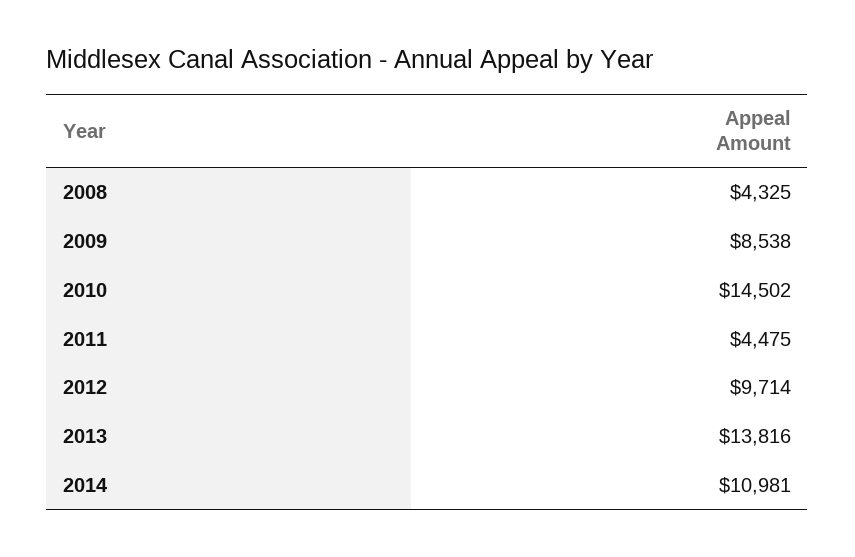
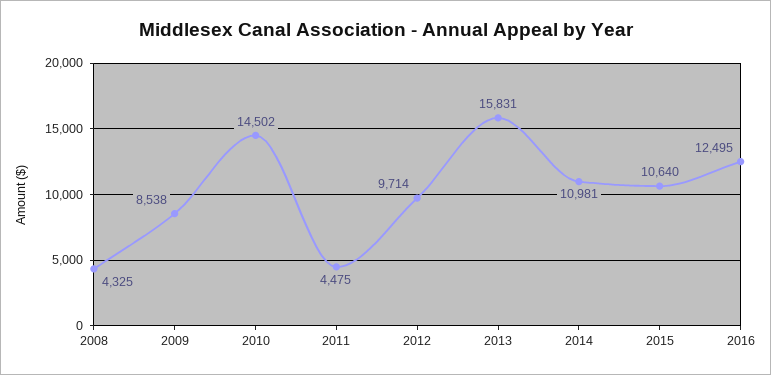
2013: 13816 -> 15831
2015: none -> 10640
2016: none -> 12495

